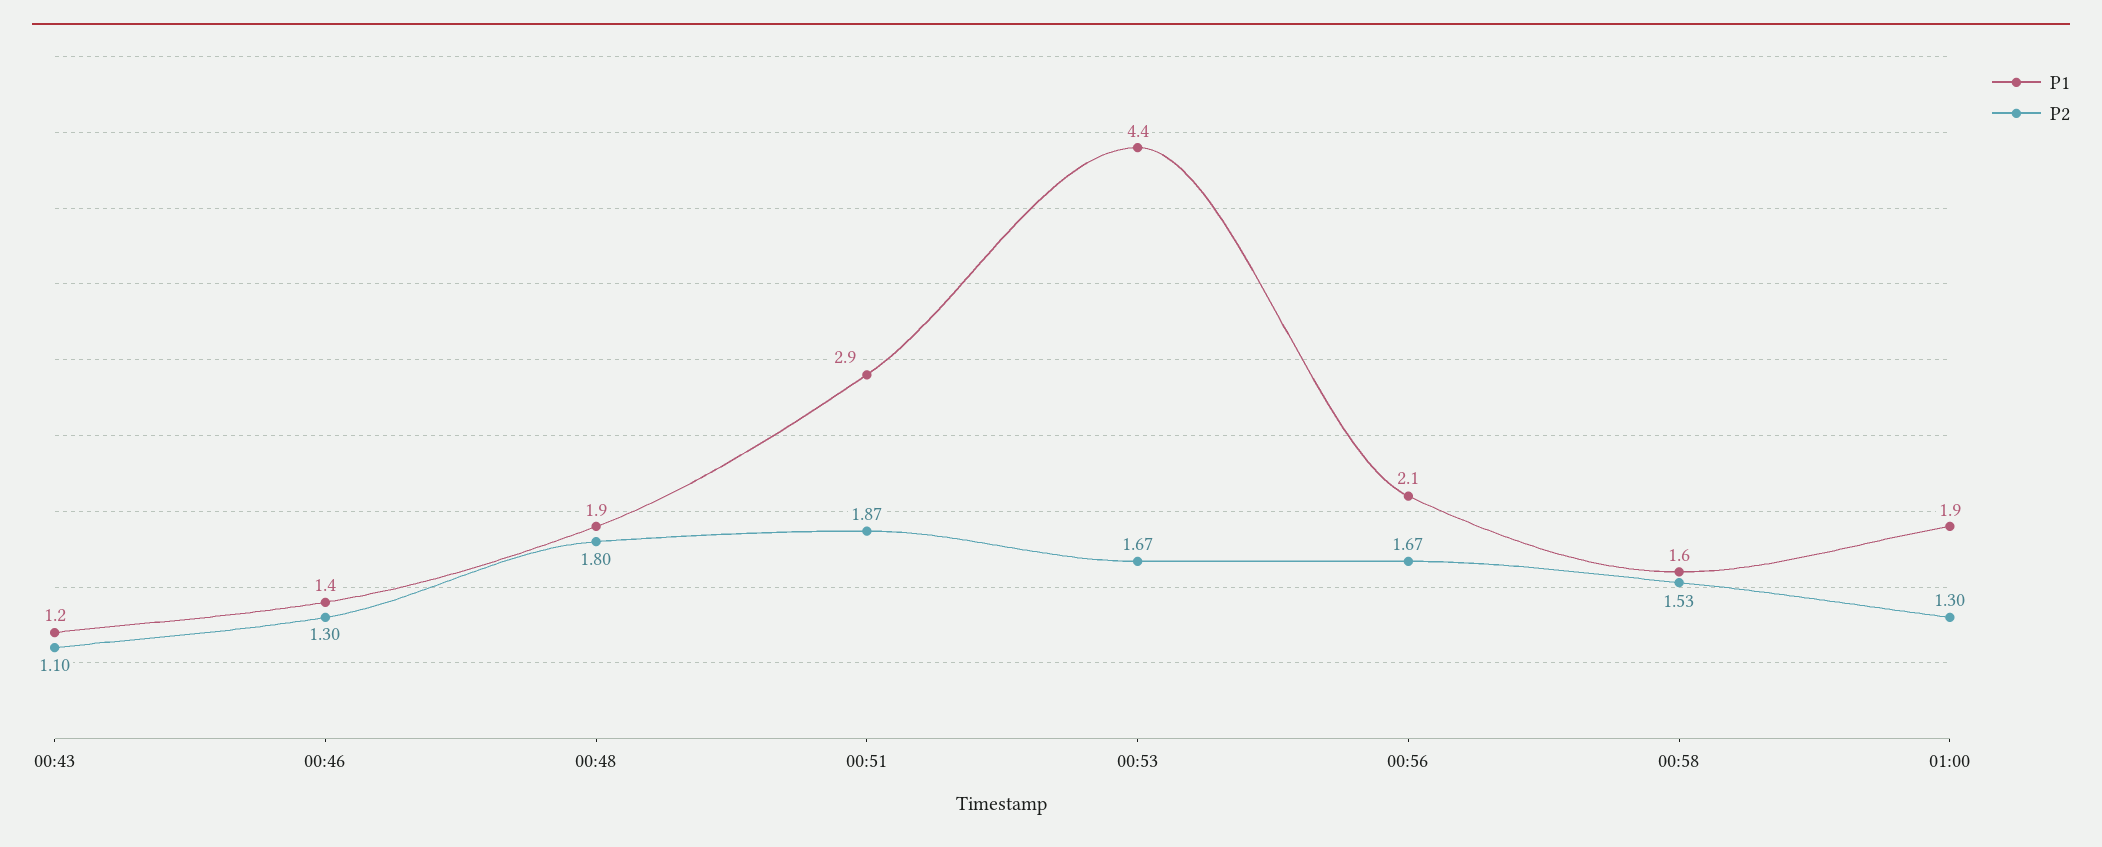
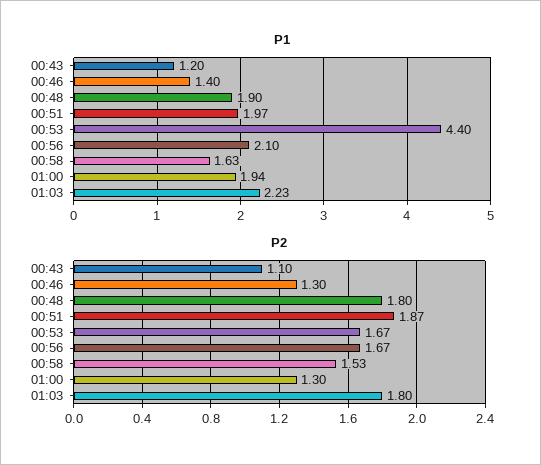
P1, 00:51: 2.9 -> 1.97
P1, 01:03: none -> 2.23
P2, 01:03: none -> 1.8

